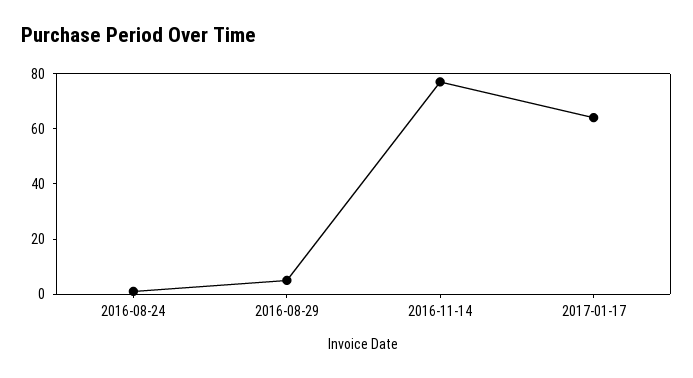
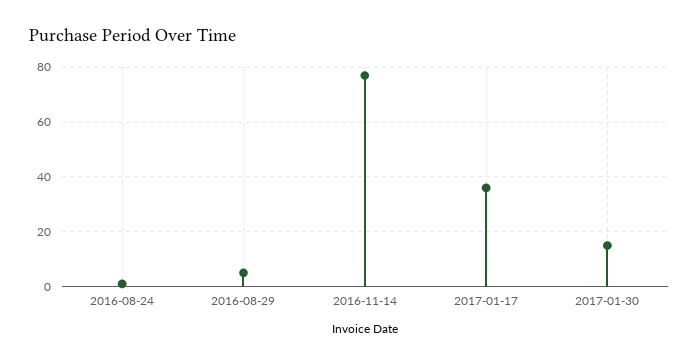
2017-01-17: 65 -> 35
2017-01-30: none -> 15

